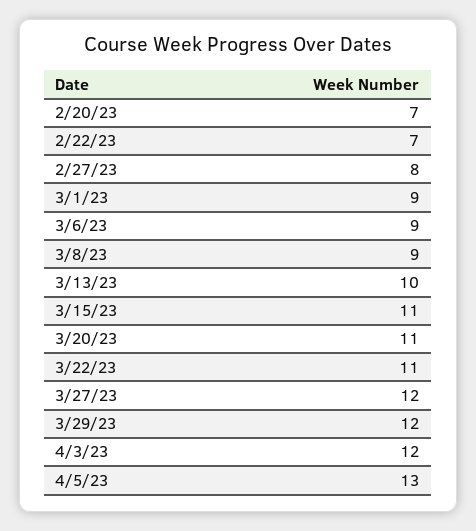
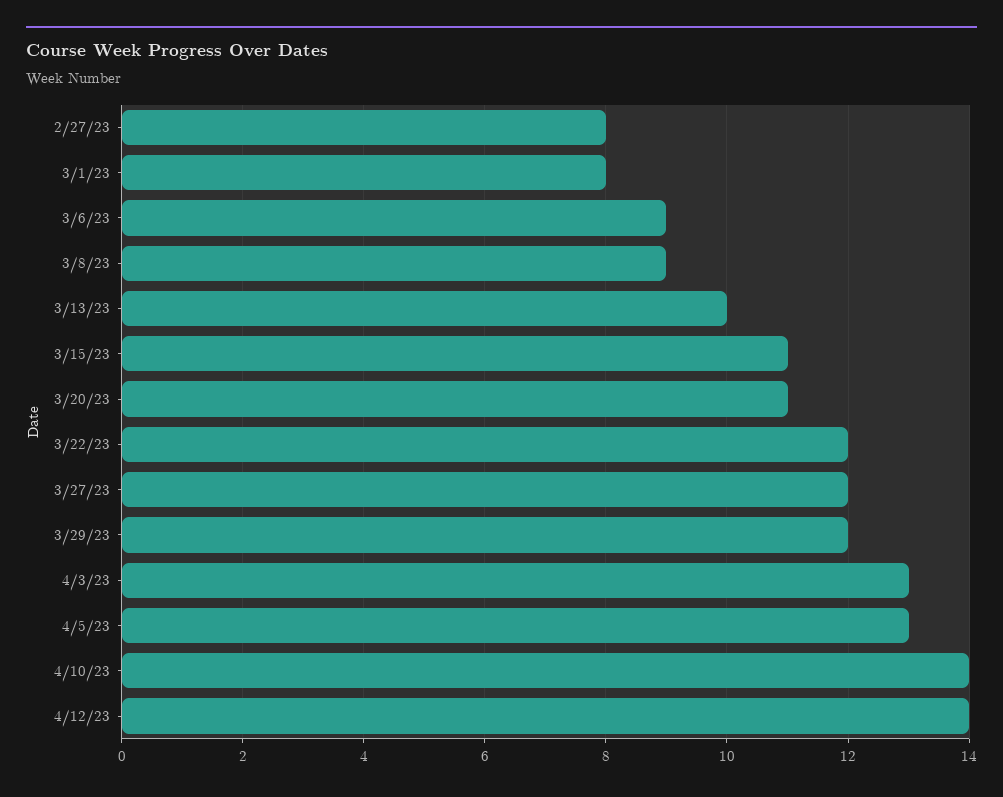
2/20/23: 7 -> none
2/22/23: 7 -> none
3/1/23: 9 -> 8
3/22/23: 11 -> 12
4/3/23: 12 -> 13
4/10/23: none -> 14
4/12/23: none -> 14

